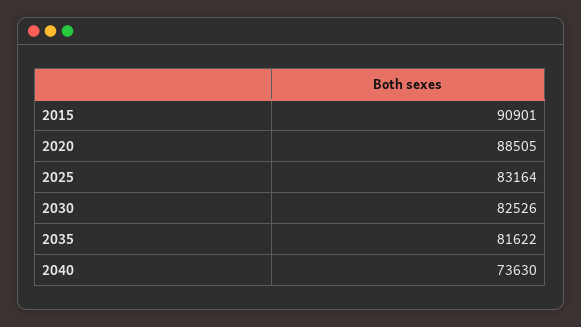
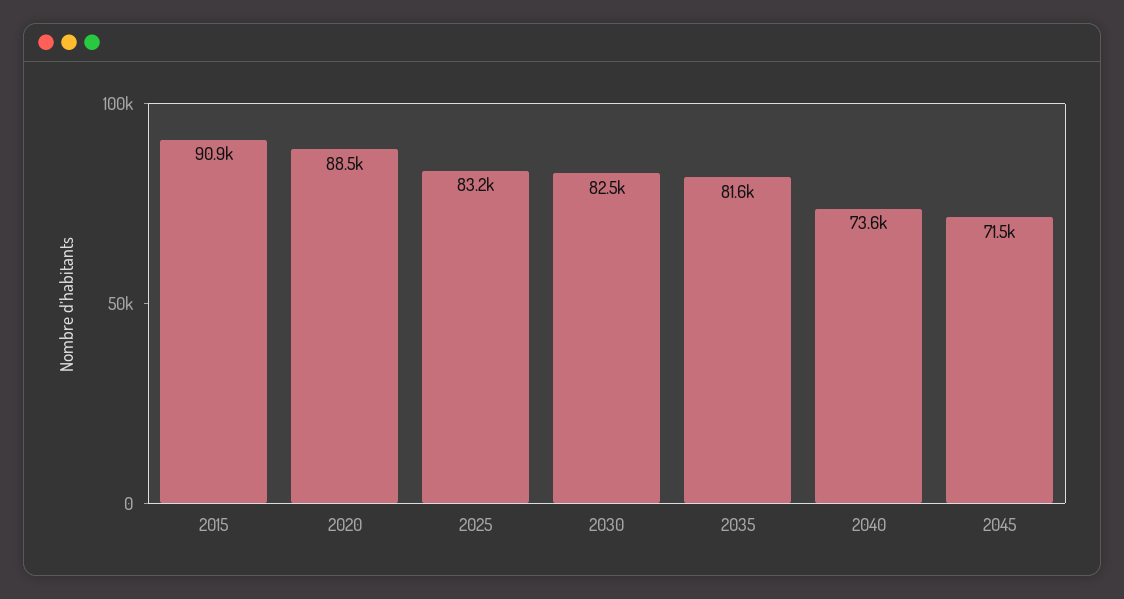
2045: none -> 71500

